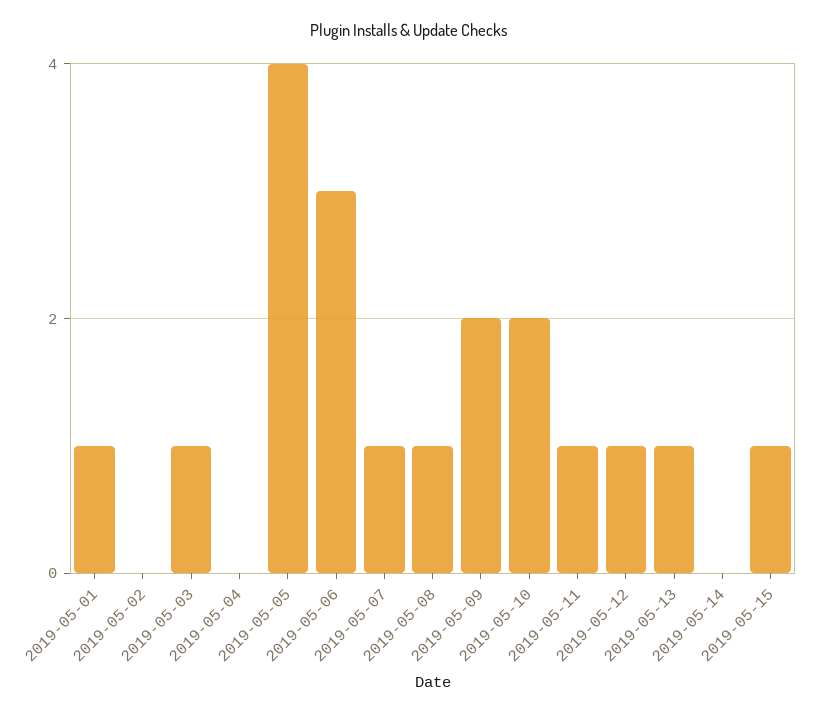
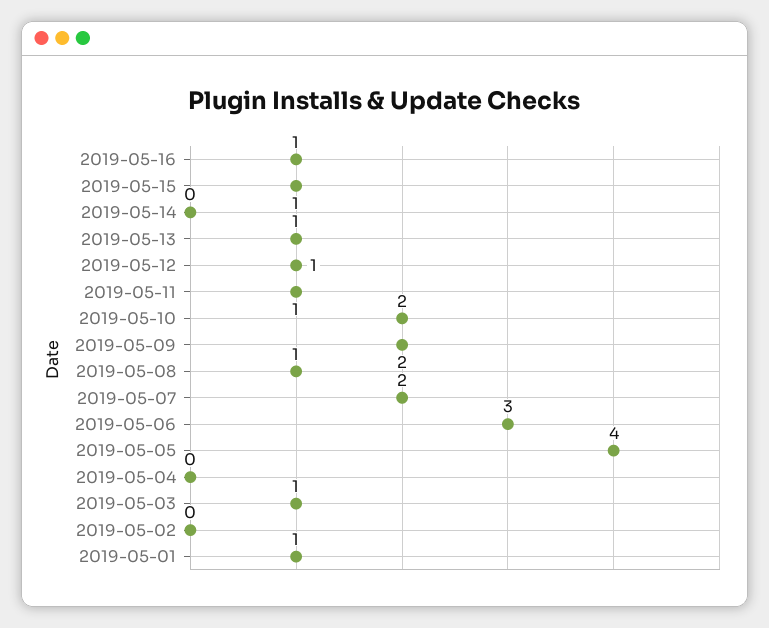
2019-05-07: 1 -> 2
2019-05-16: none -> 1

